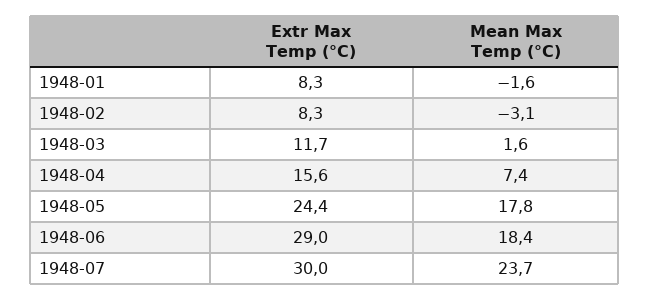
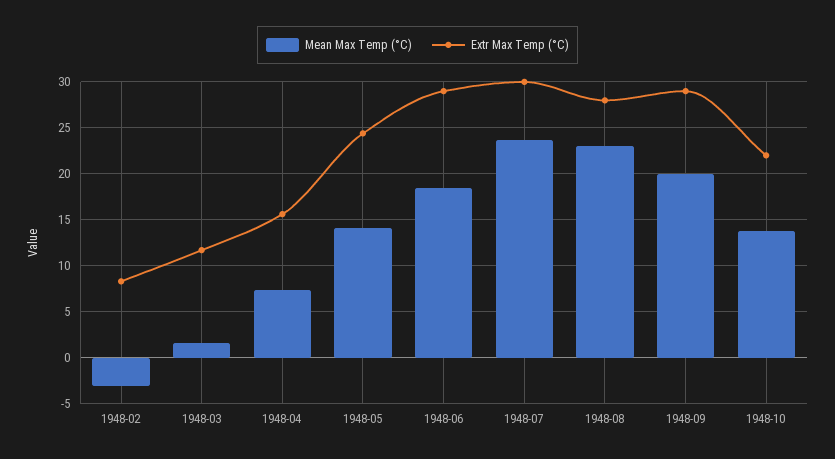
Extr Max Temp (°C), 1948-01: 8.3 -> none
Mean Max Temp (°C), 1948-01: -1.6 -> none
Mean Max Temp (°C), 1948-05: 17.8 -> 14
Mean Max Temp (°C), 1948-08: none -> 23
Extr Max Temp (°C), 1948-08: none -> 28
Mean Max Temp (°C), 1948-09: none -> 20
Extr Max Temp (°C), 1948-09: none -> 29
Mean Max Temp (°C), 1948-10: none -> 14
Extr Max Temp (°C), 1948-10: none -> 22

